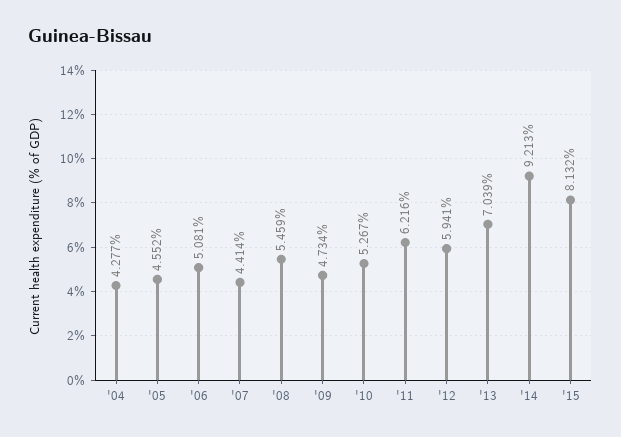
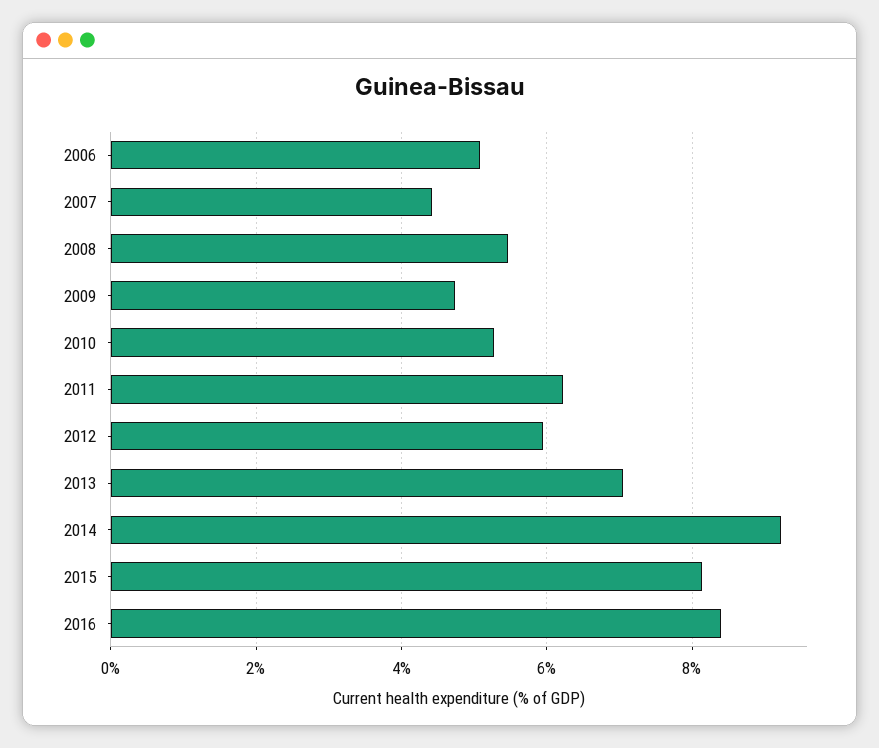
'04: 4.277 -> none
'05: 4.552 -> none
2016: none -> 8.4

